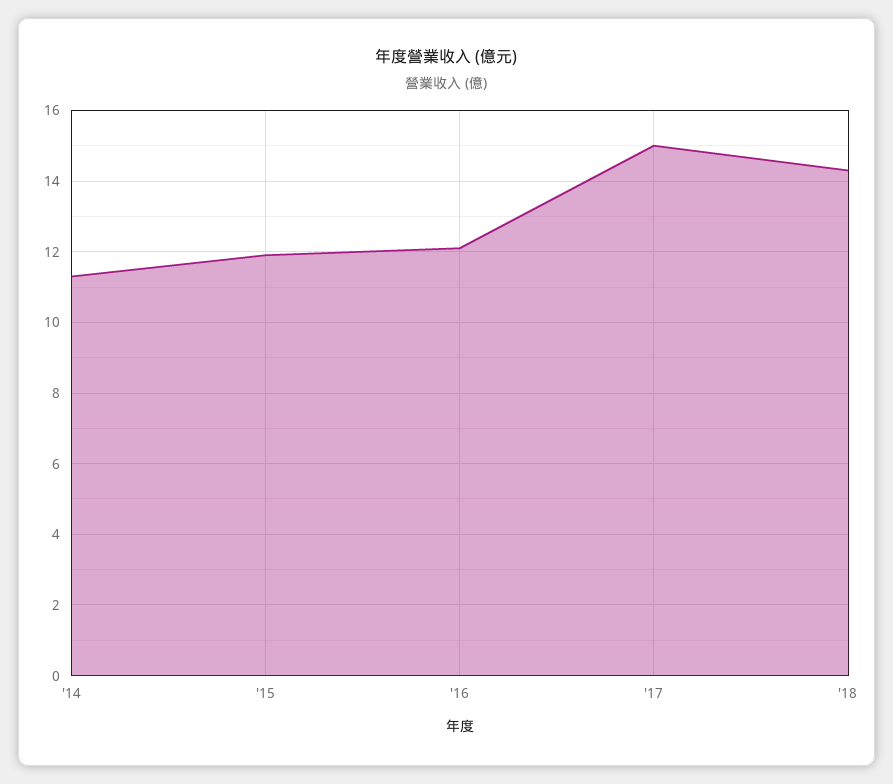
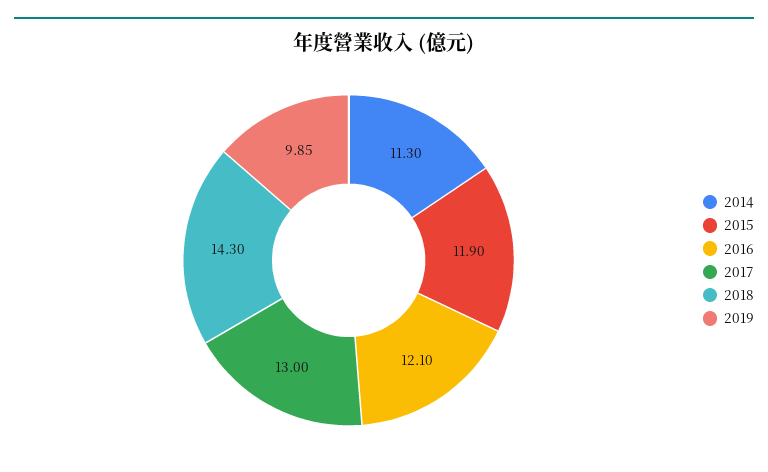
'17: 15 -> 13
2019: none -> 9.85

